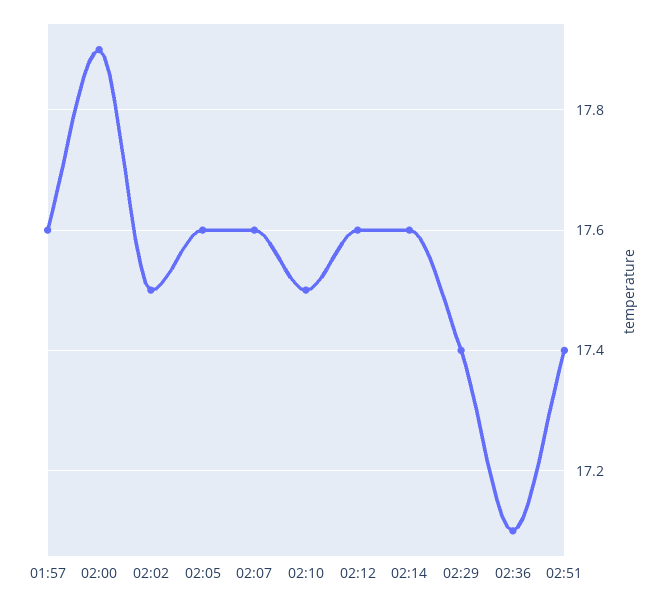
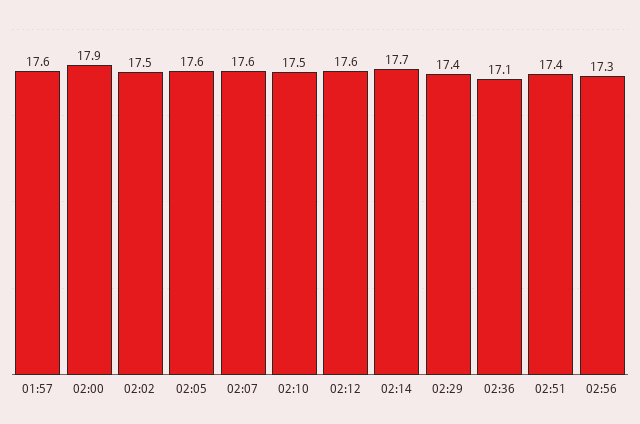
02:14: 17.6 -> 17.7
02:56: none -> 17.3

